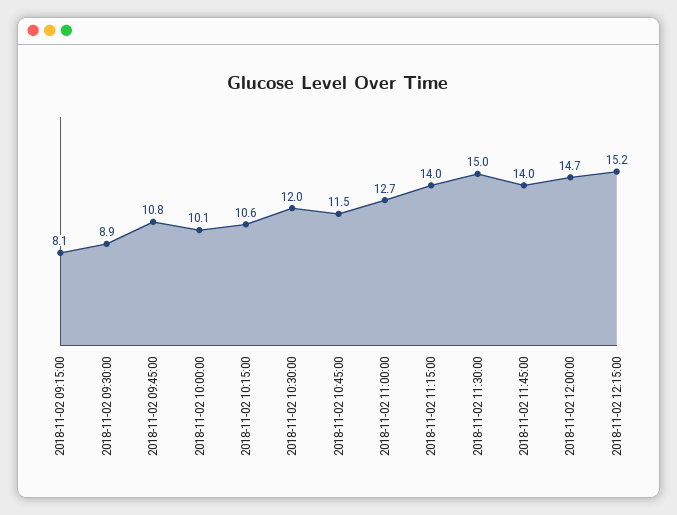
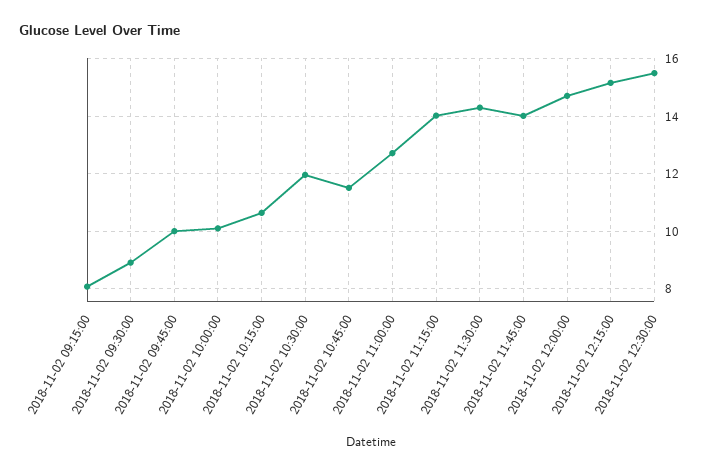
2018-11-02 09:45:00: 10.8 -> 10
2018-11-02 11:30:00: 15 -> 14.25
2018-11-02 12:30:00: none -> 15.5

